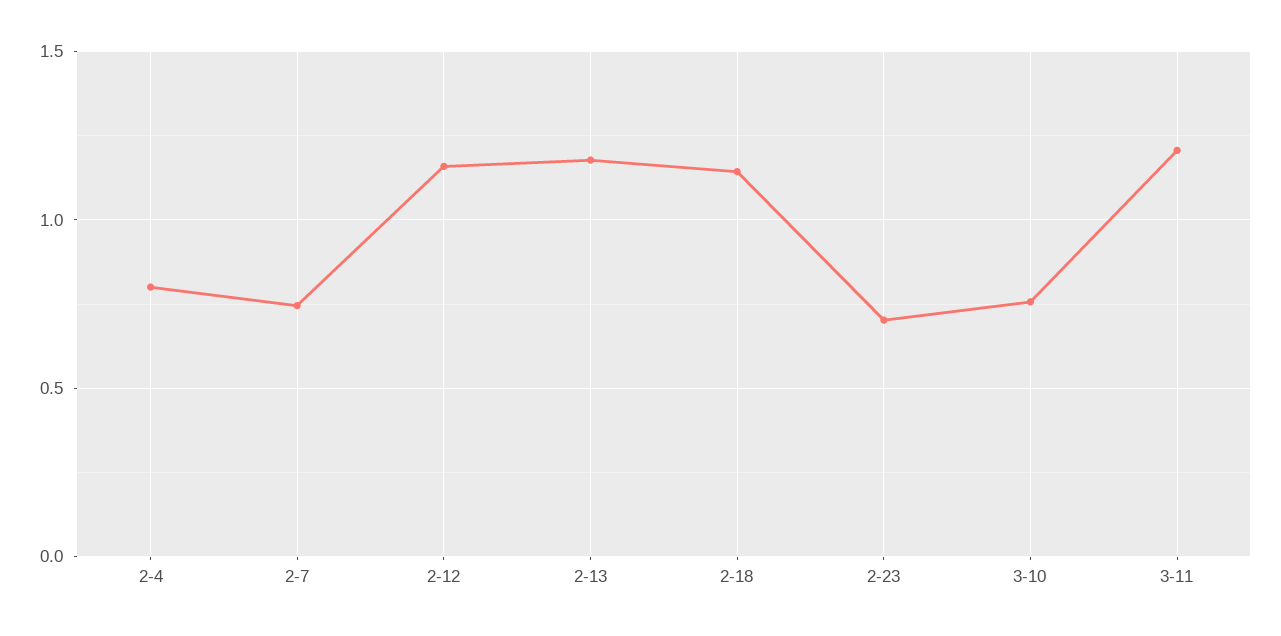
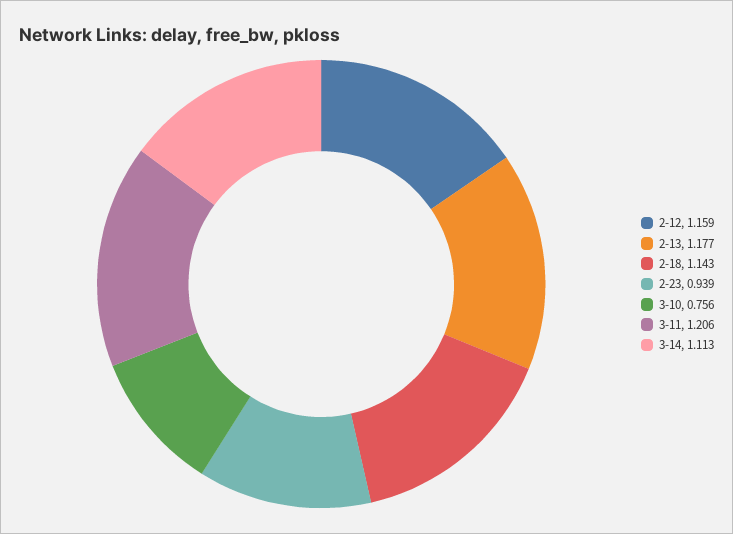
2-4: 0.8 -> none
2-7: 0.75 -> none
2-23: 0.7 -> 0.939
3-14: none -> 1.113

